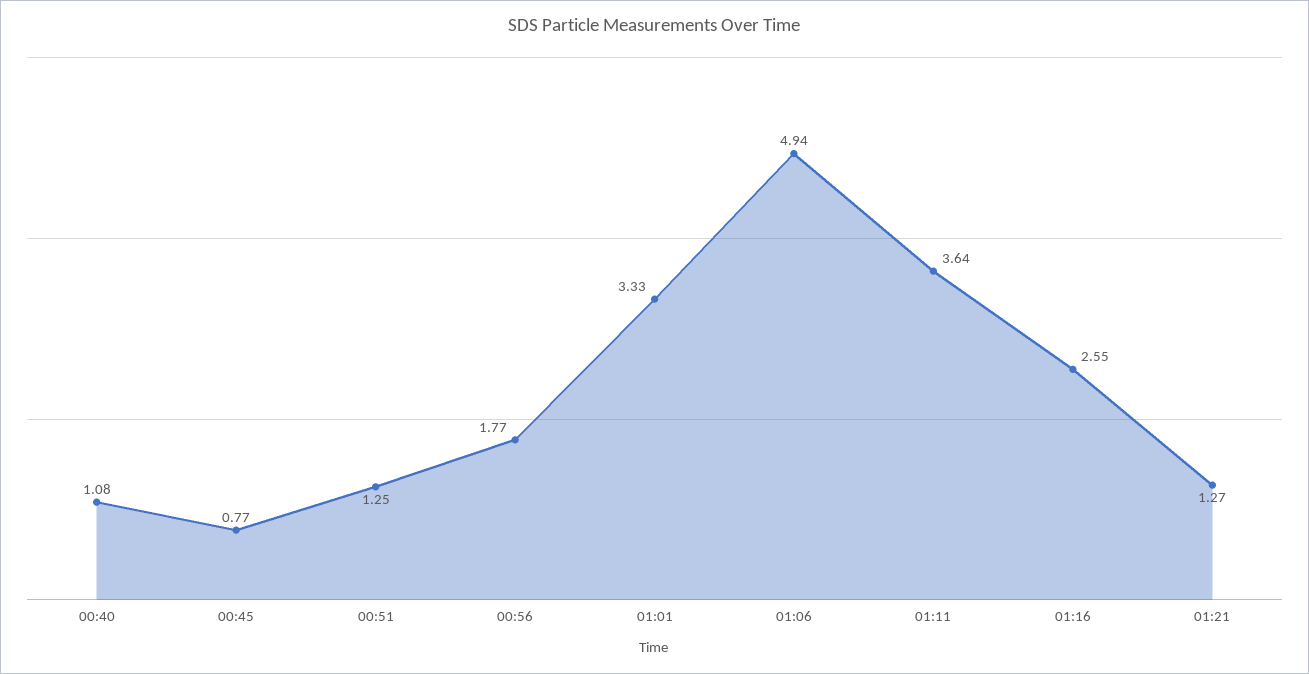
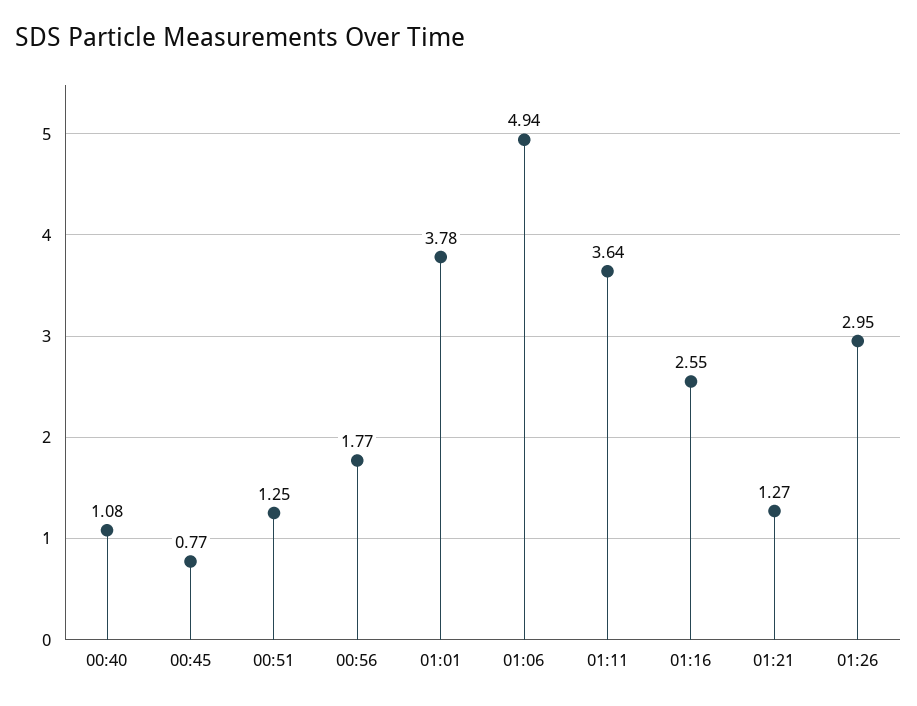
01:01: 3.33 -> 3.78
01:26: none -> 2.95

